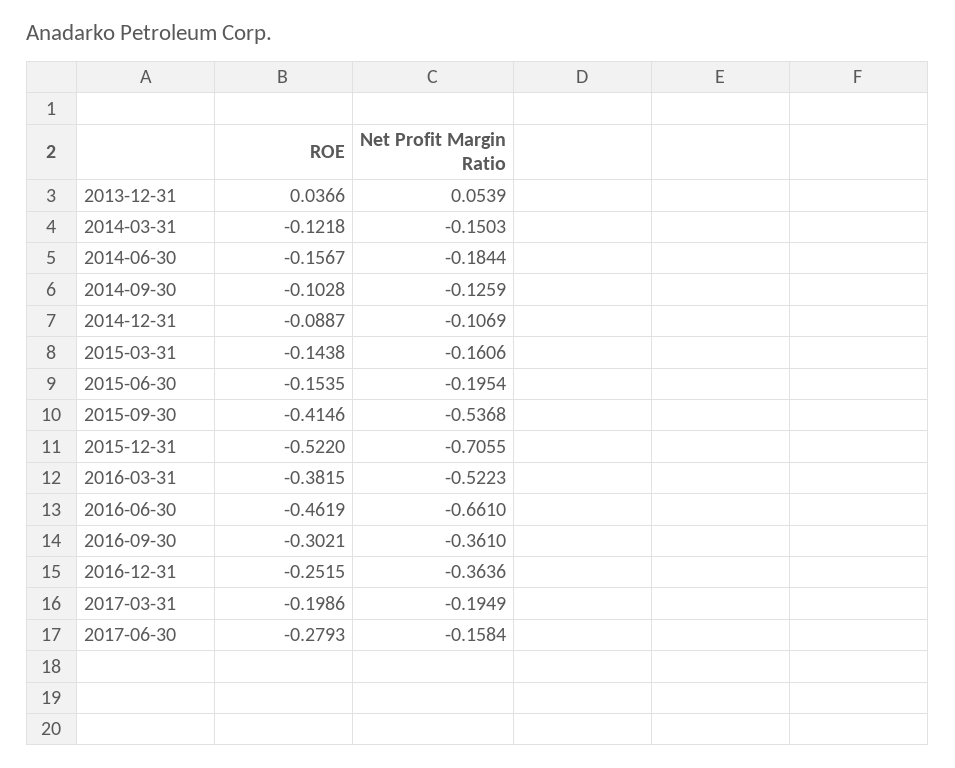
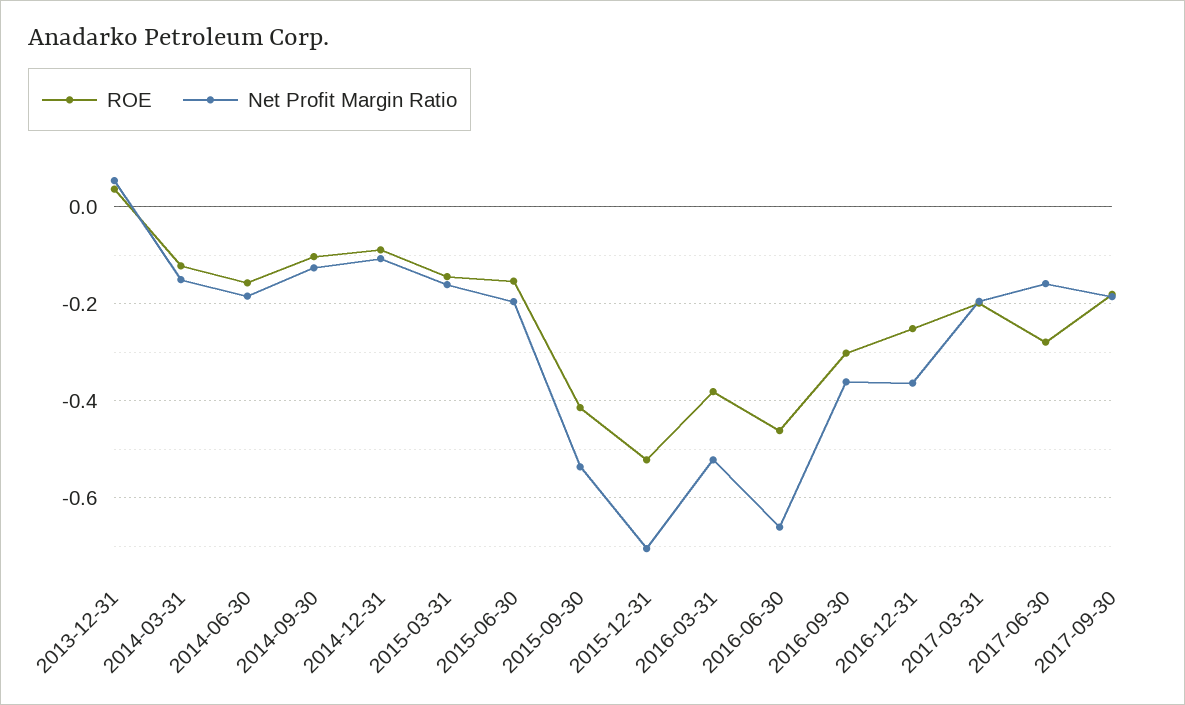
ROE, 2017-09-30: none -> -0.18
Net Profit Margin Ratio, 2017-09-30: none -> -0.18

